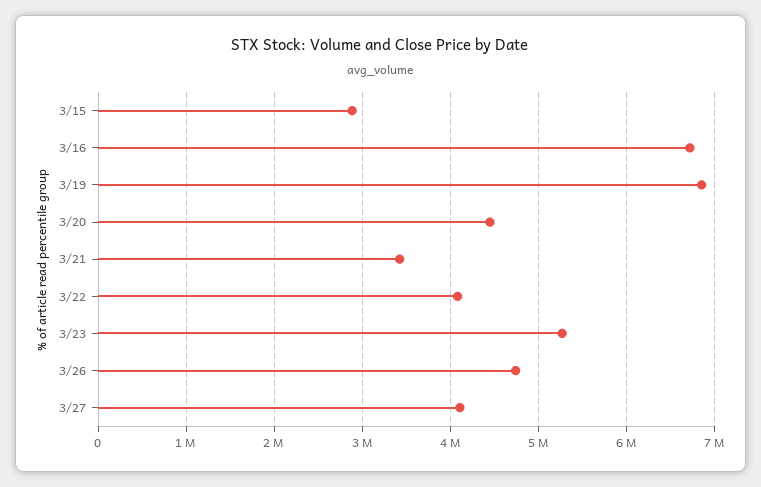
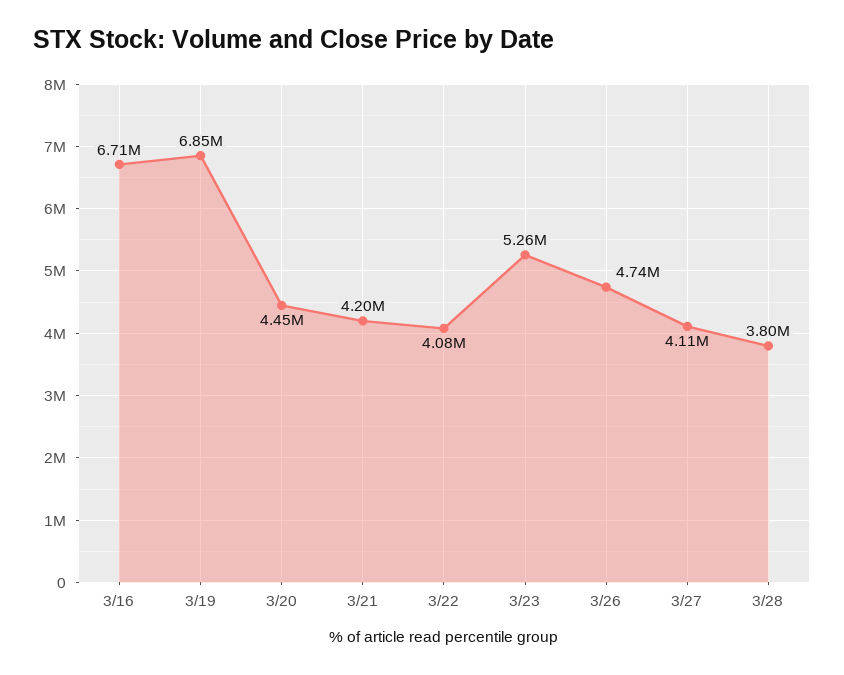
3/15: 2900000 -> none
3/21: 3400000 -> 4200000
3/28: none -> 3800000

